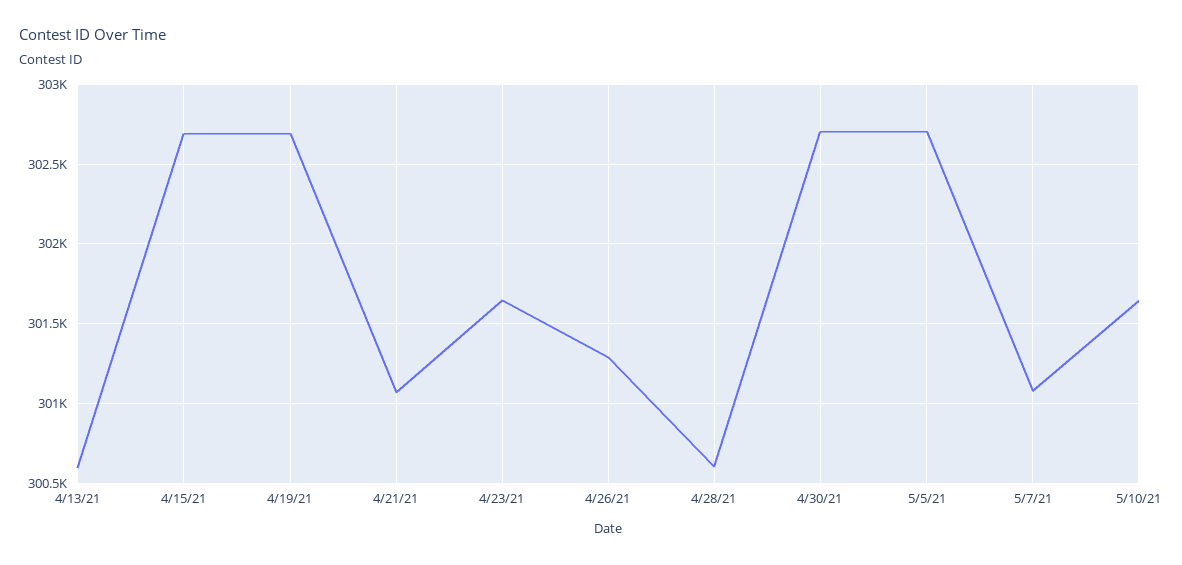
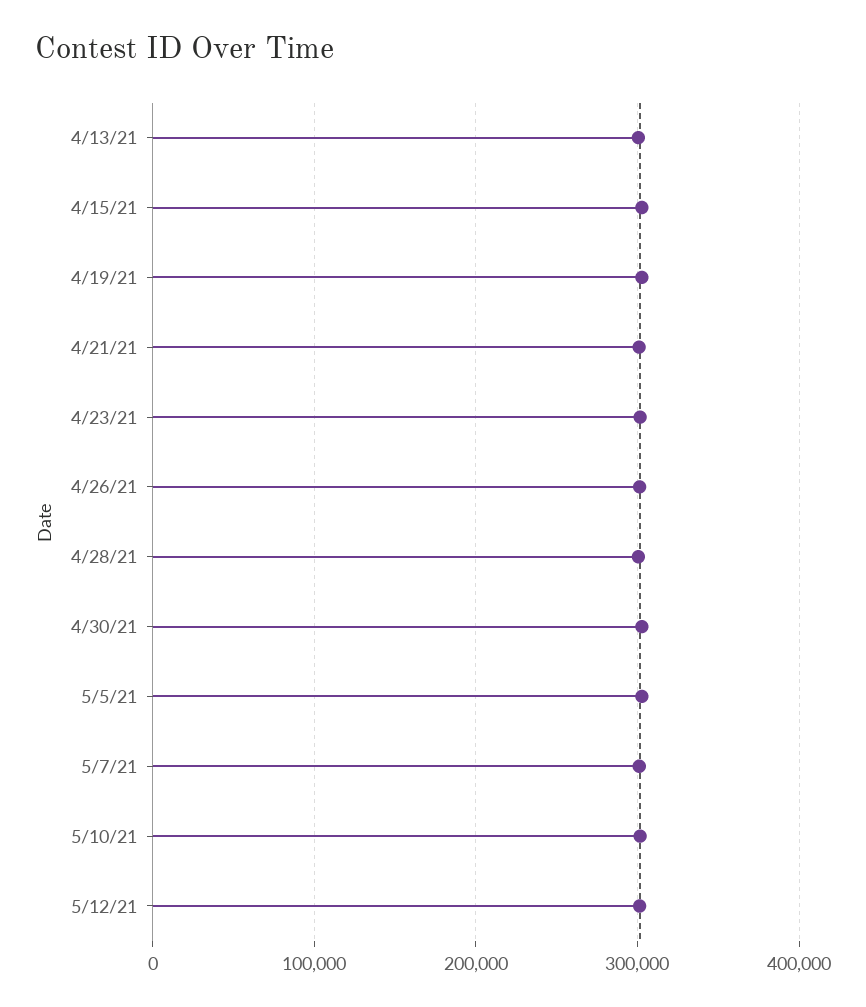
5/12/21: none -> 300000

